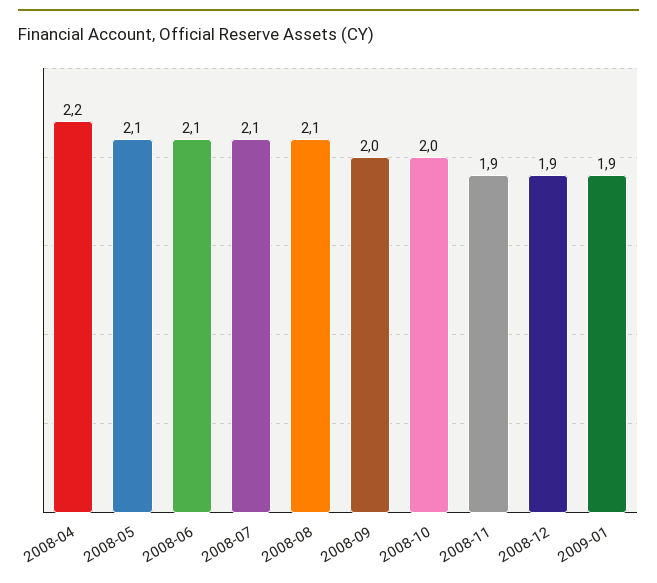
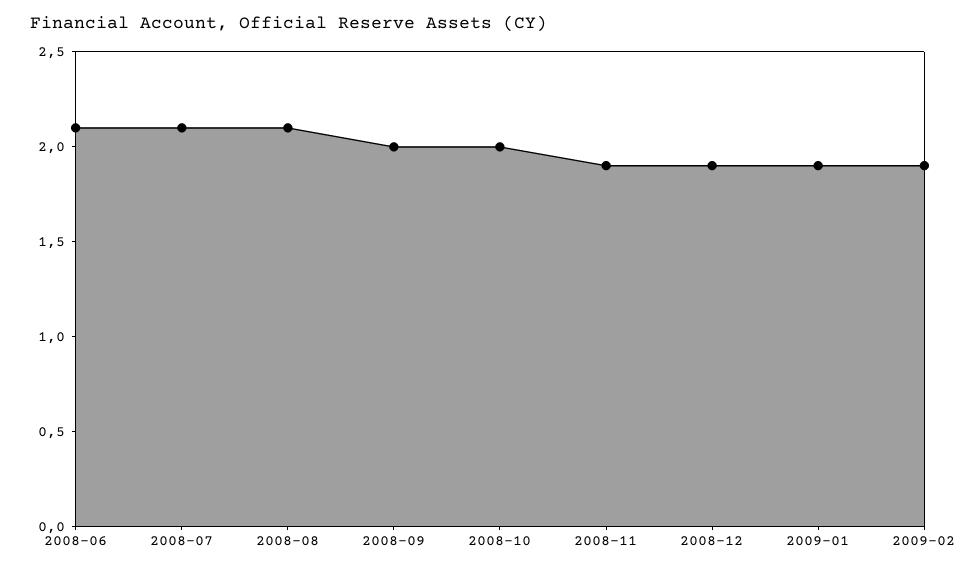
2008-04: 2.2 -> none
2008-05: 2.1 -> none
2009-02: none -> 1.9

